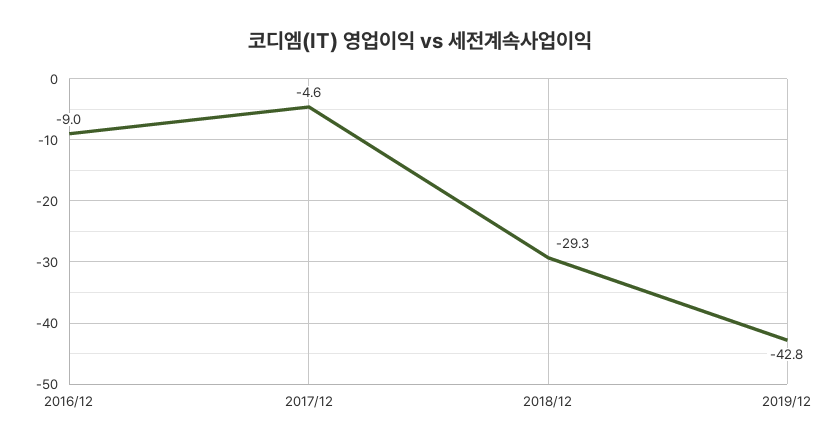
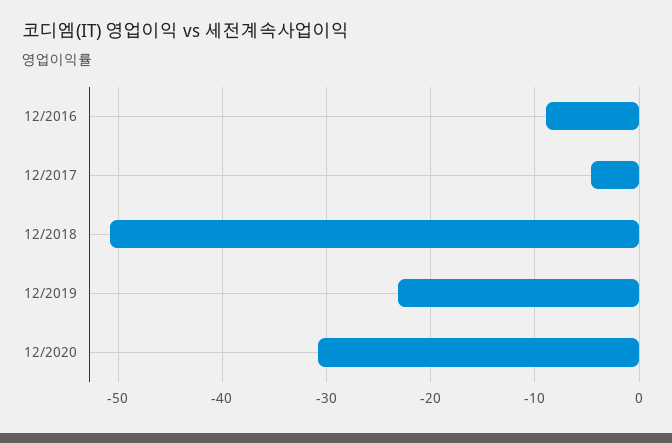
2018/12: -29.3 -> -51
2019/12: -42.8 -> -23
12/2020: none -> -31

